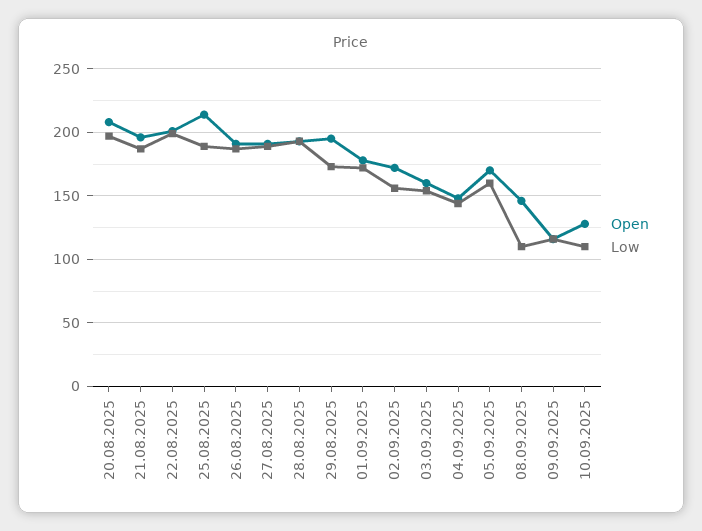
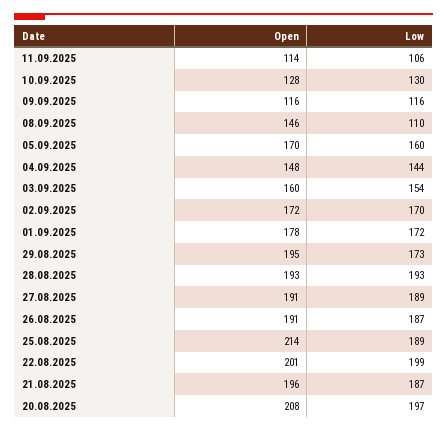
Low, 02.09.2025: 155 -> 170
Low, 10.09.2025: 110 -> 130
Open, 11.09.2025: none -> 114
Low, 11.09.2025: none -> 106

